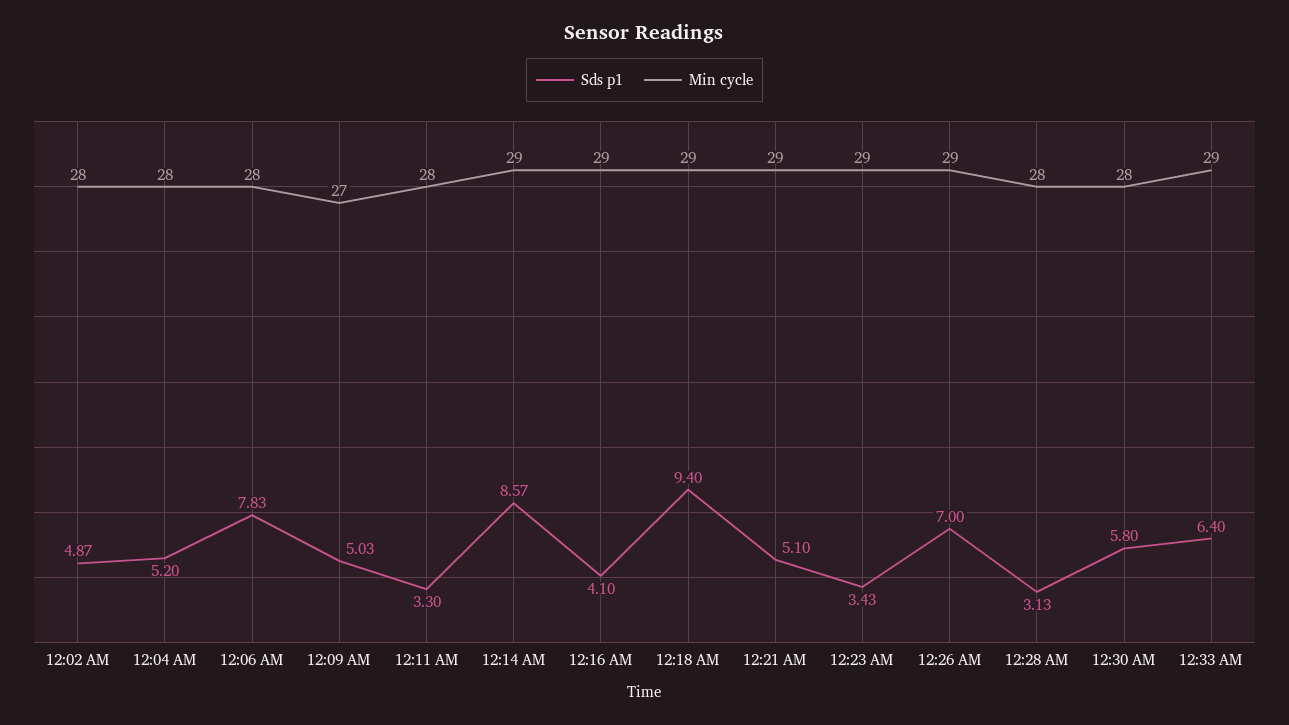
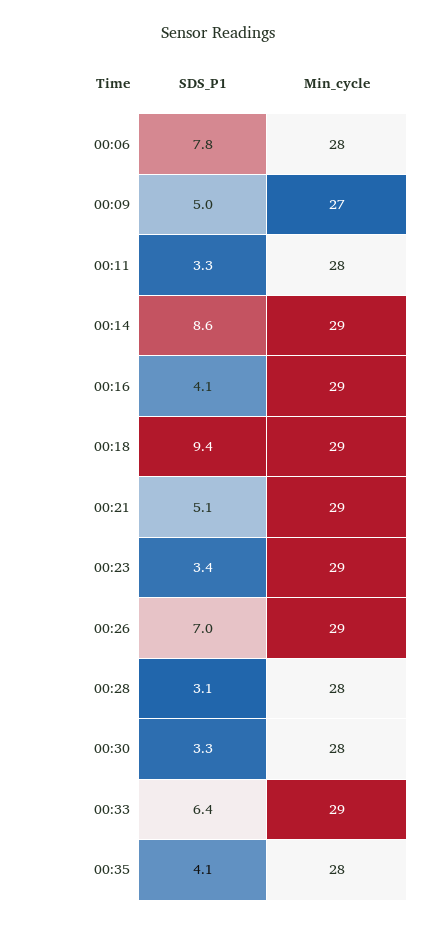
Sds p1, 12:02 AM: 4.87 -> none
Min cycle, 12:02 AM: 28 -> none
Sds p1, 12:04 AM: 5.2 -> none
Min cycle, 12:04 AM: 28 -> none
Sds p1, 12:30 AM: 5.8 -> 3.3
Sds p1, 00:35: none -> 4.1
Min cycle, 00:35: none -> 28

